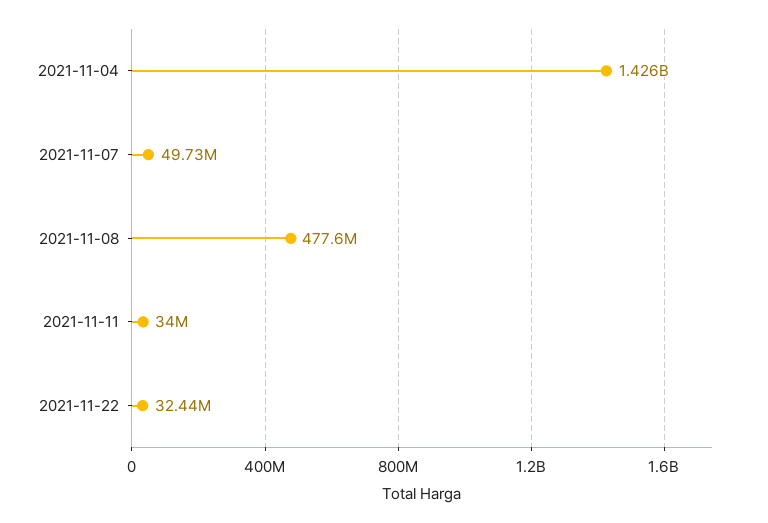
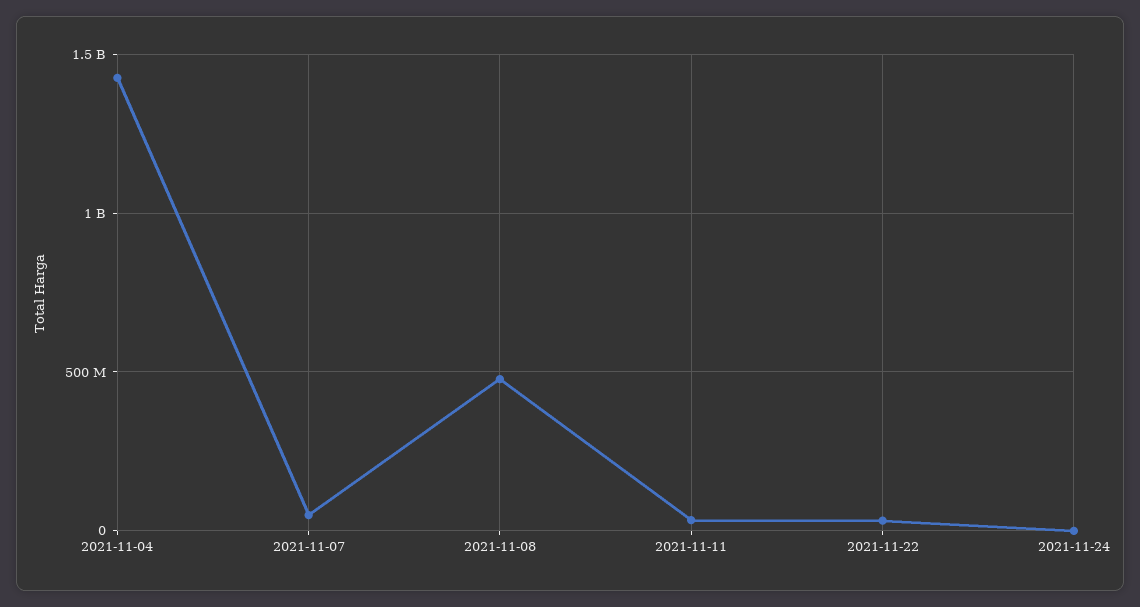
2021-11-24: none -> 0

